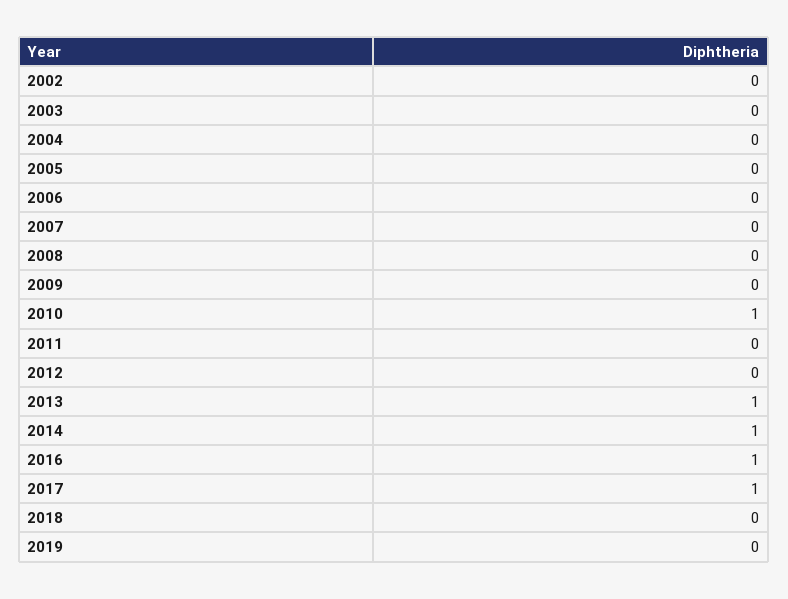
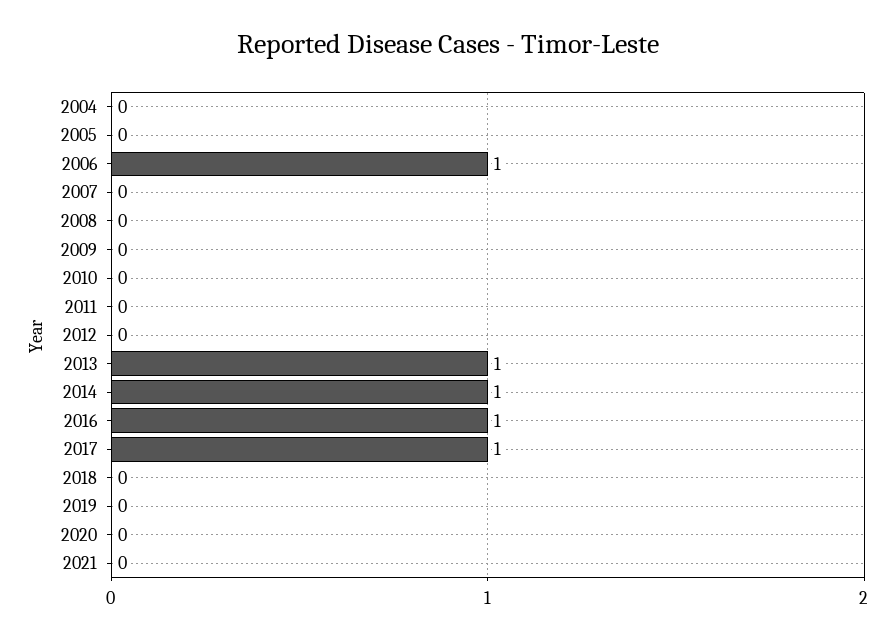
2002: 0 -> none
2003: 0 -> none
2006: 0 -> 1
2010: 1 -> 0
2020: none -> 0
2021: none -> 0

